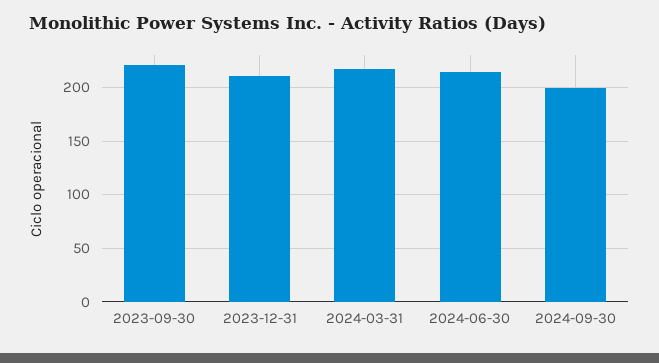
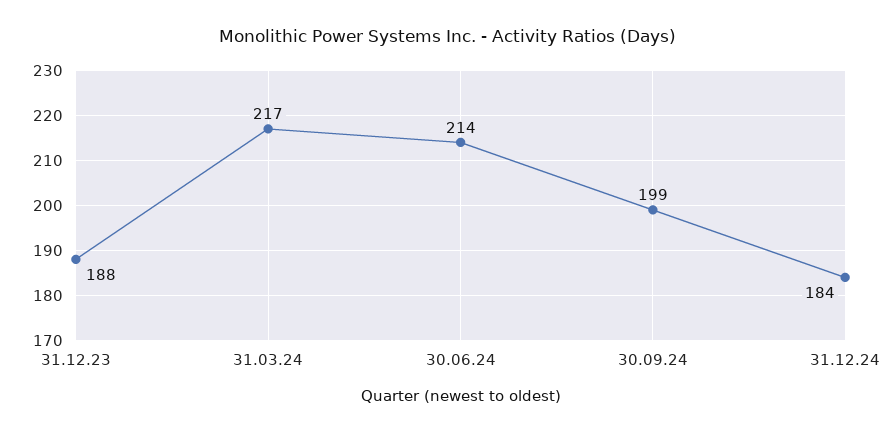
2023-09-30: 220 -> none
2023-12-31: 210 -> 188
31.12.24: none -> 184

